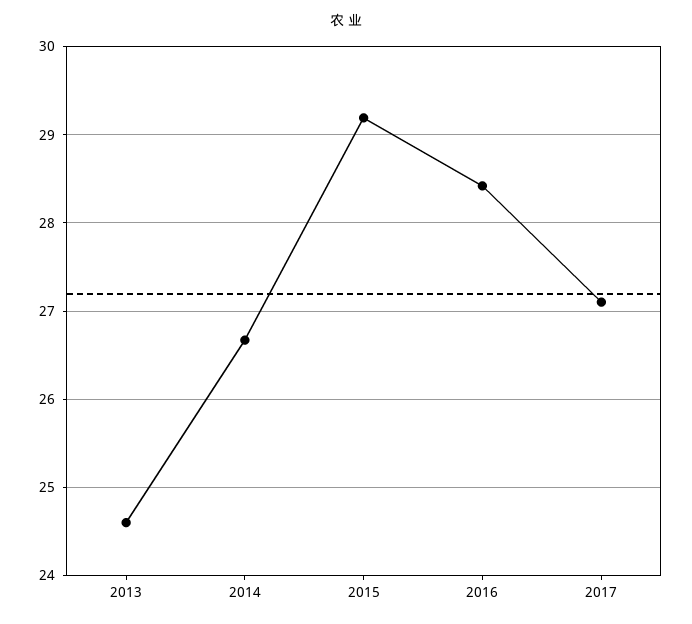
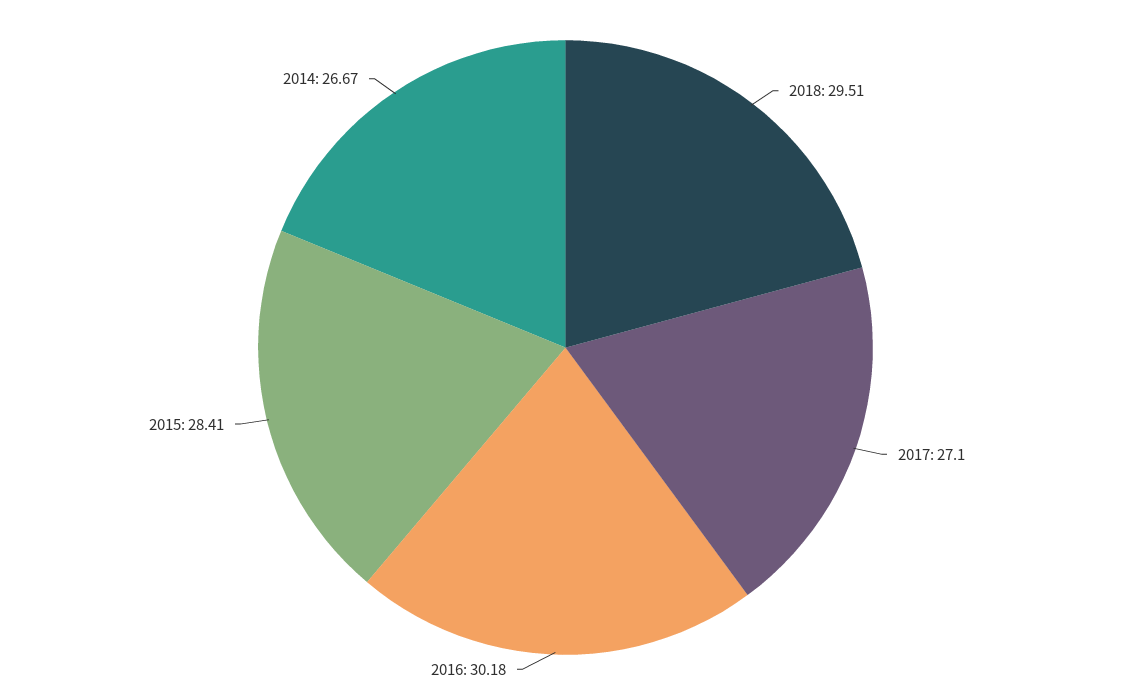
2013: 24.6 -> none
2015: 29.2 -> 28.41
2016: 28.4 -> 30.18
2018: none -> 29.51

